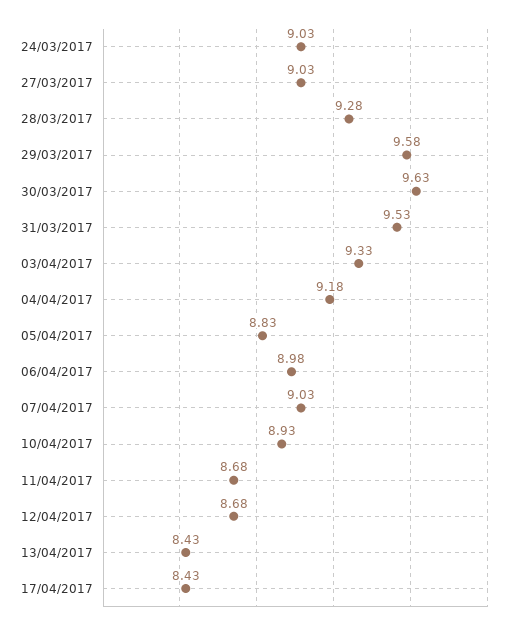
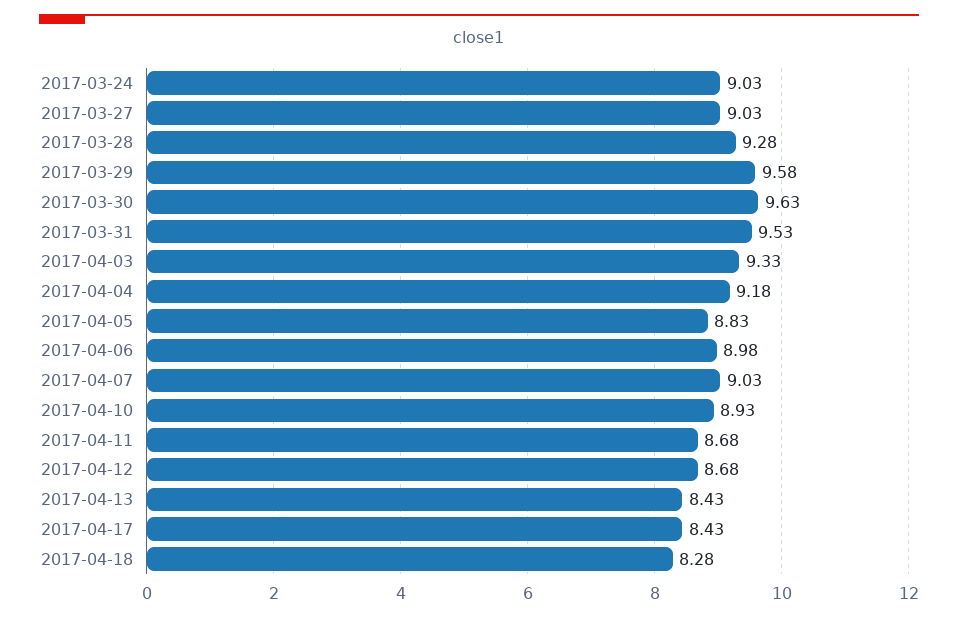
2017-04-18: none -> 8.28

